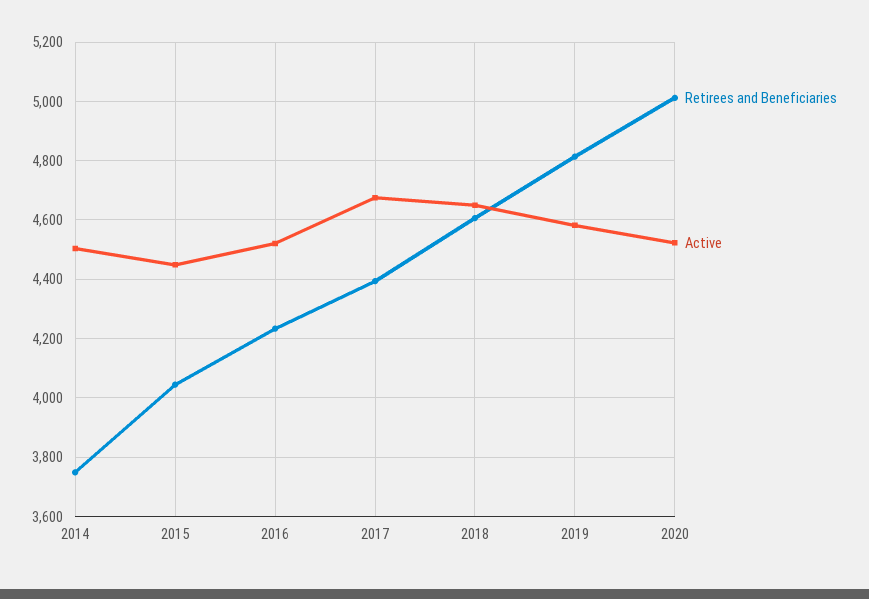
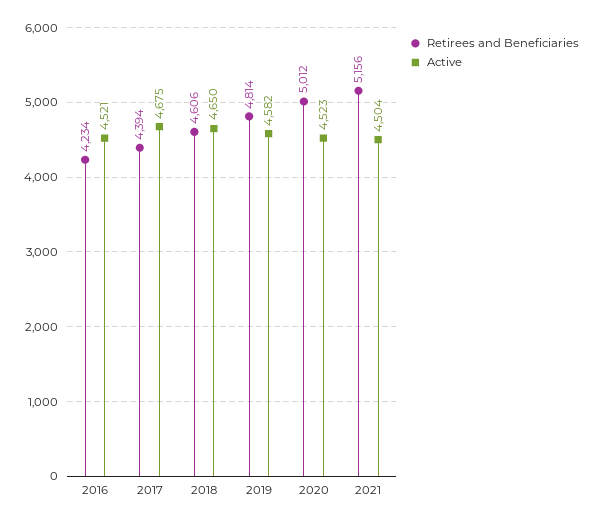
Retirees and Beneficiaries, 2014: 3750 -> none
Active, 2014: 4500 -> none
Retirees and Beneficiaries, 2015: 4050 -> none
Active, 2015: 4450 -> none
Retirees and Beneficiaries, 2021: none -> 5156
Active, 2021: none -> 4504

